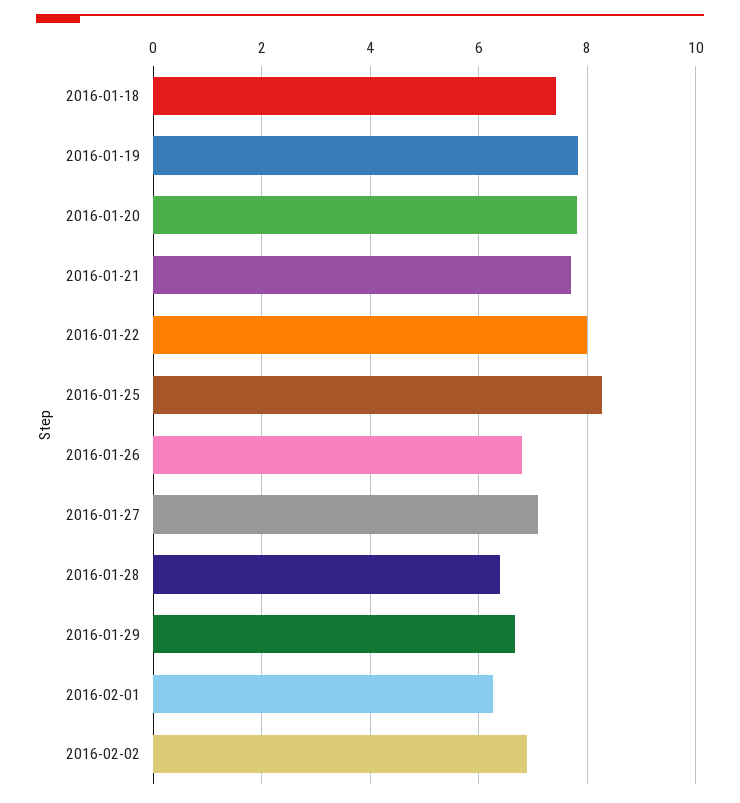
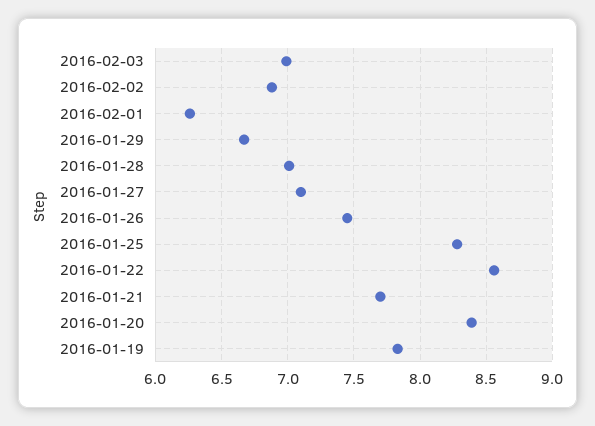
2016-01-18: 7.4 -> none
2016-01-20: 7.8 -> 8.4
2016-01-22: 8 -> 8.55
2016-01-26: 6.8 -> 7.45
2016-01-28: 6.4 -> 7
2016-02-03: none -> 7

